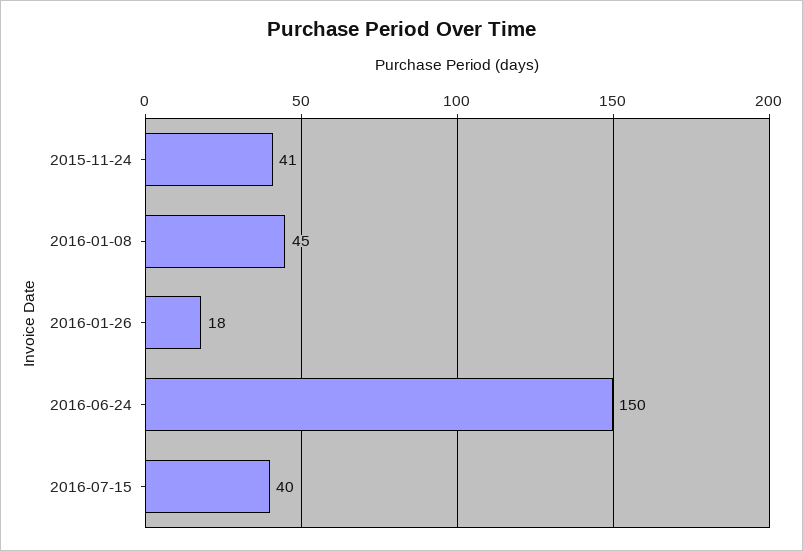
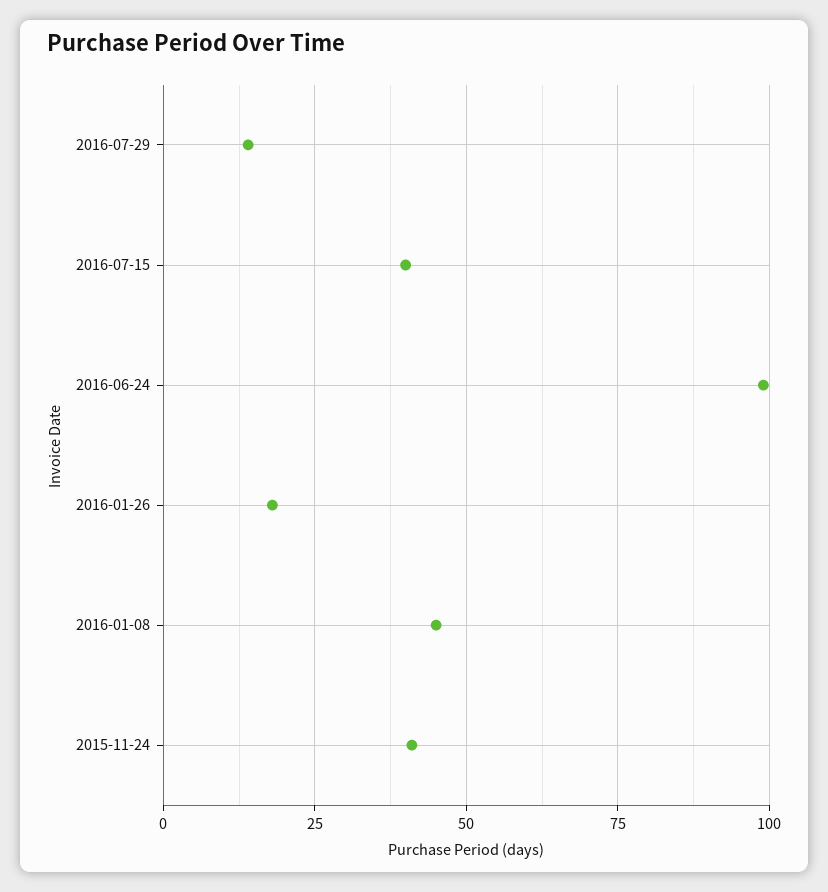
2016-06-24: 150 -> 100
2016-07-29: none -> 15

